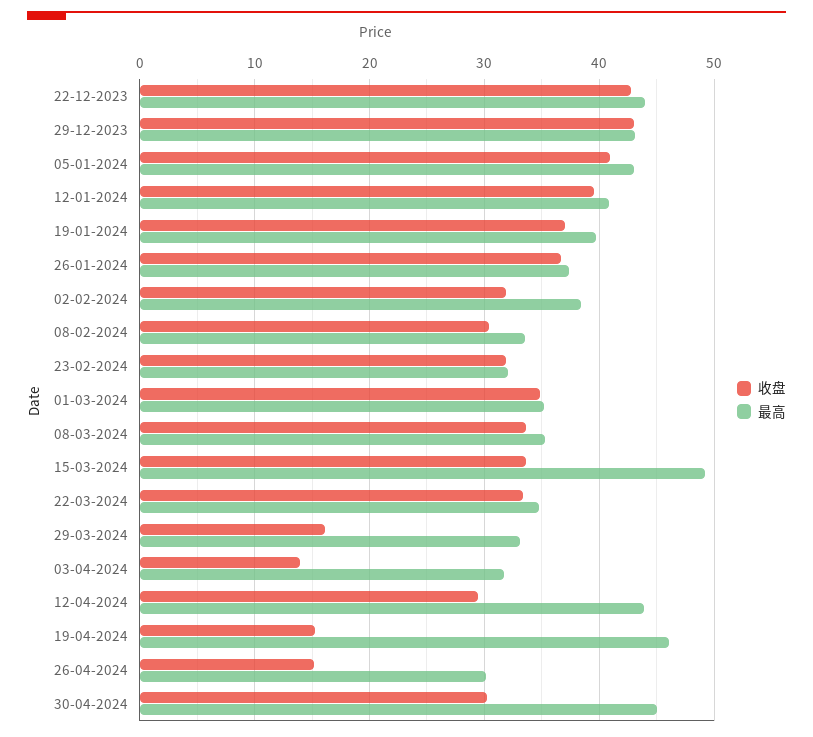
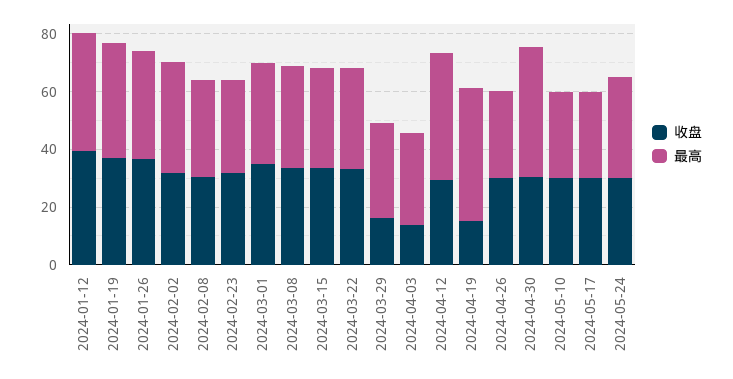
收盘, 22-12-2023: 43 -> none
最高, 22-12-2023: 44 -> none
收盘, 29-12-2023: 43 -> none
最高, 29-12-2023: 43 -> none
收盘, 05-01-2024: 41 -> none
最高, 05-01-2024: 43 -> none
最高, 15-03-2024: 49 -> 35
收盘, 26-04-2024: 15 -> 30
收盘, 2024-05-10: none -> 30
最高, 2024-05-10: none -> 30
收盘, 2024-05-17: none -> 30
最高, 2024-05-17: none -> 30
收盘, 2024-05-24: none -> 30
最高, 2024-05-24: none -> 35

